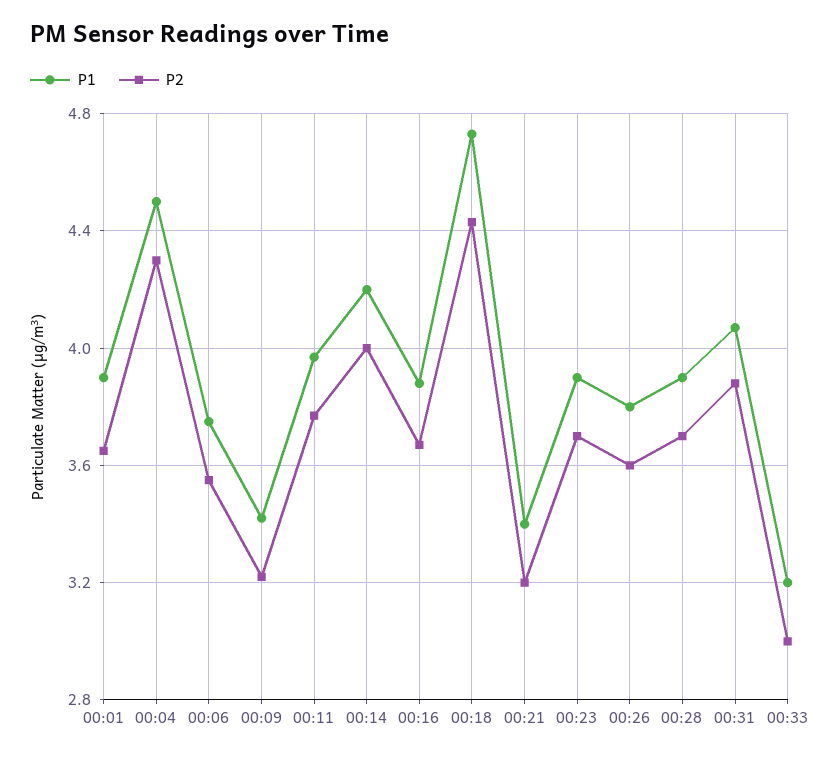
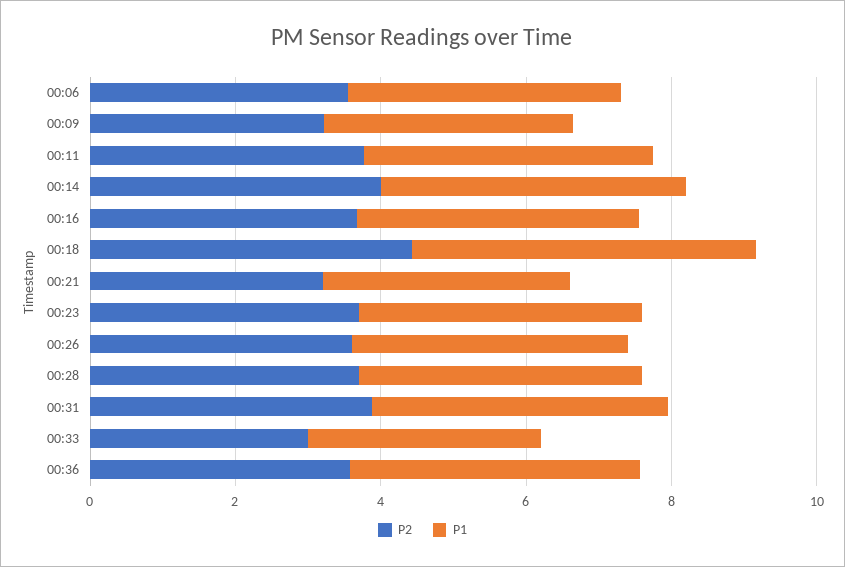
P1, 00:01: 3.9 -> none
P2, 00:01: 3.65 -> none
P1, 00:04: 4.5 -> none
P2, 00:04: 4.3 -> none
P2, 00:36: none -> 3.5
P1, 00:36: none -> 4

